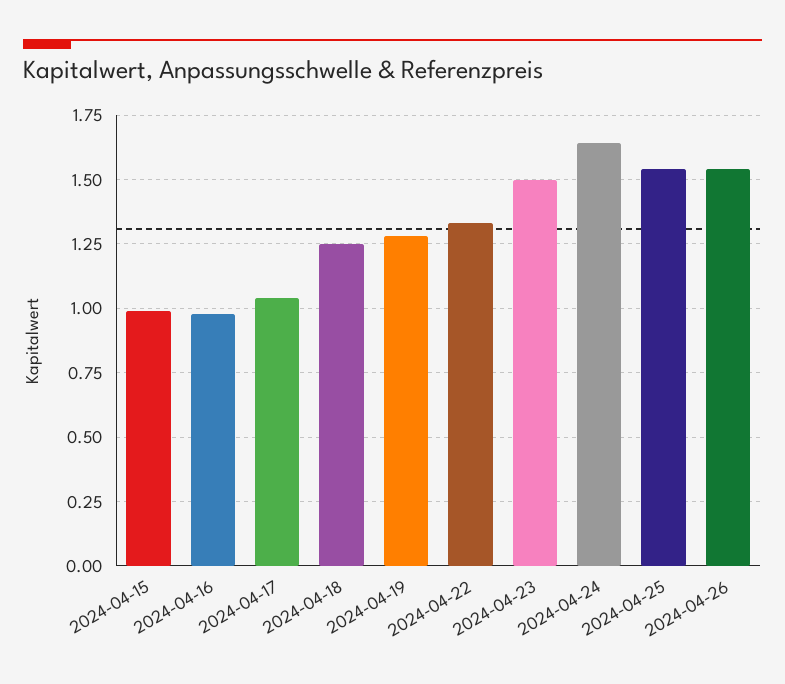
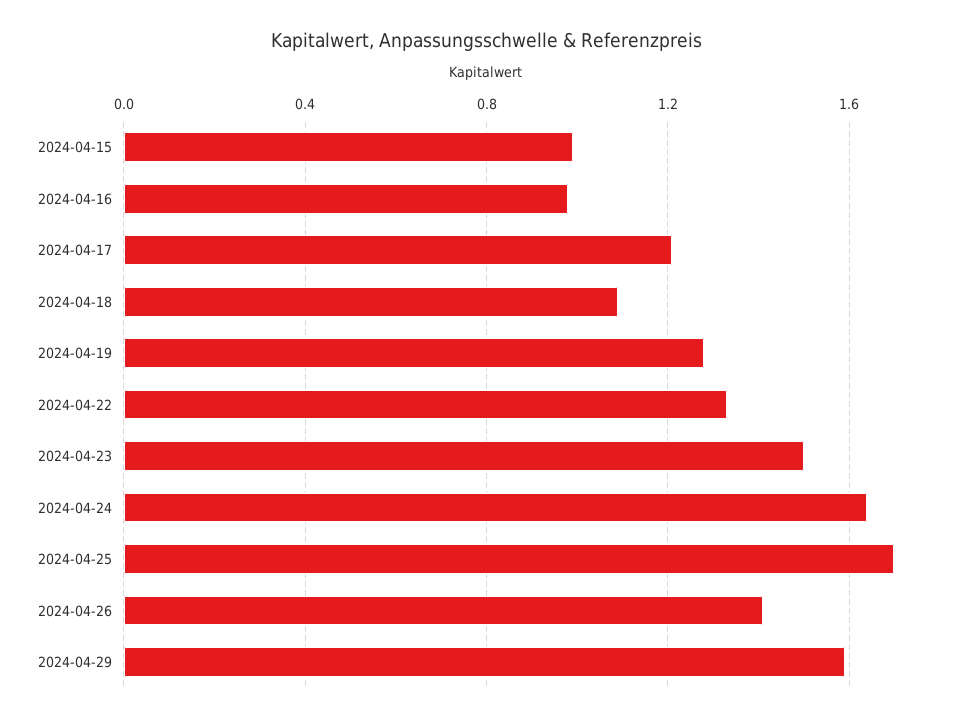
2024-04-17: 1.05 -> 1.2
2024-04-18: 1.25 -> 1.1
2024-04-25: 1.55 -> 1.7
2024-04-26: 1.55 -> 1.4
2024-04-29: none -> 1.6

